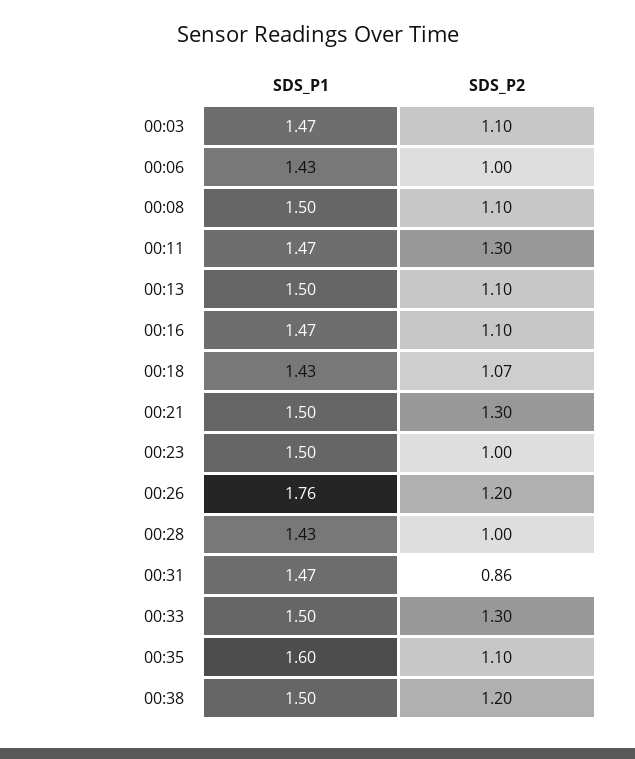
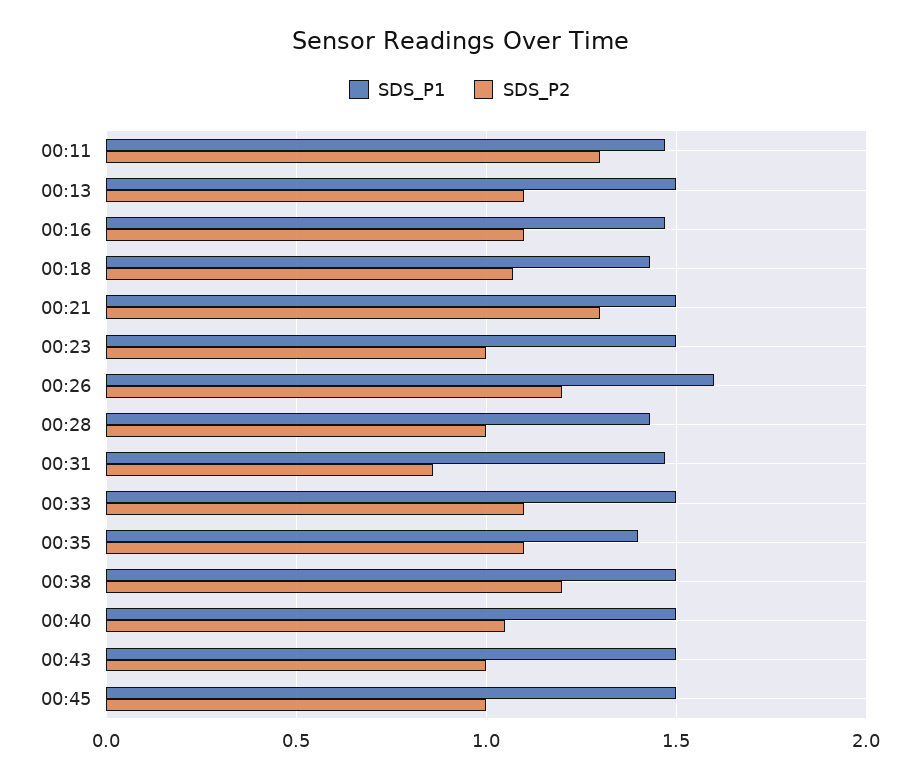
SDS_P1, 00:03: 1.47 -> none
SDS_P2, 00:03: 1.1 -> none
SDS_P1, 00:06: 1.43 -> none
SDS_P2, 00:06: 1 -> none
SDS_P1, 00:08: 1.5 -> none
SDS_P2, 00:08: 1.1 -> none
SDS_P1, 00:26: 1.76 -> 1.6
SDS_P2, 00:33: 1.3 -> 1.1
SDS_P1, 00:35: 1.6 -> 1.4
SDS_P1, 00:40: none -> 1.5
SDS_P2, 00:40: none -> 1.05
SDS_P1, 00:43: none -> 1.5
SDS_P2, 00:43: none -> 1
SDS_P1, 00:45: none -> 1.5
SDS_P2, 00:45: none -> 1

